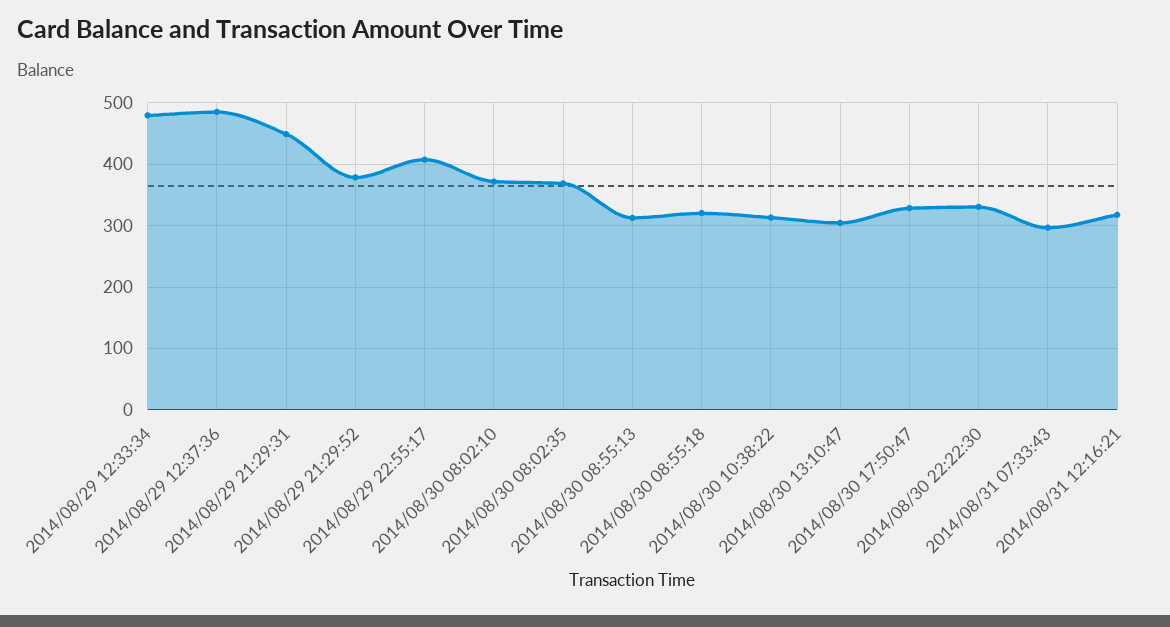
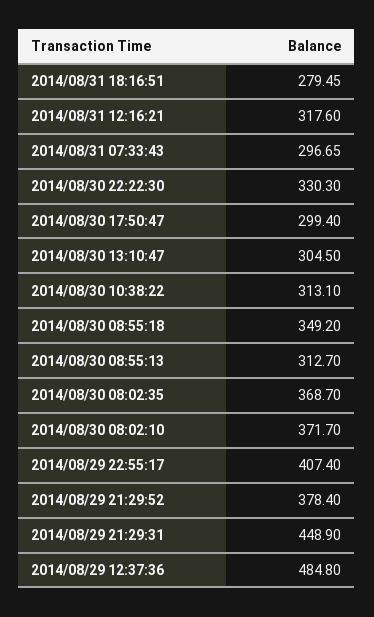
2014/08/29 12:33:34: 480 -> none
2014/08/30 08:55:18: 320 -> 349.2
2014/08/30 17:50:47: 330 -> 299.4
2014/08/31 18:16:51: none -> 279.45

